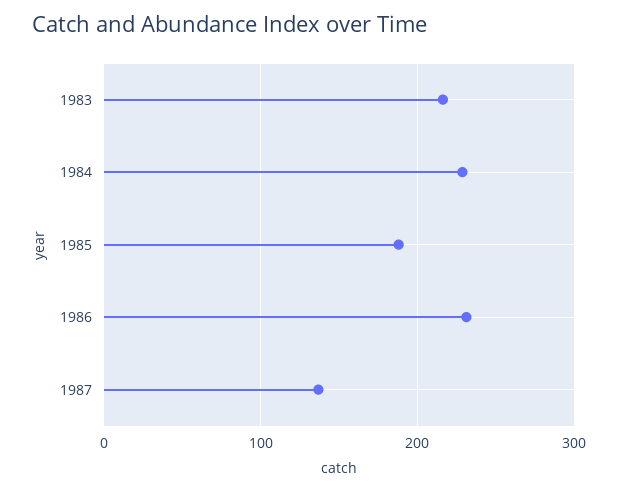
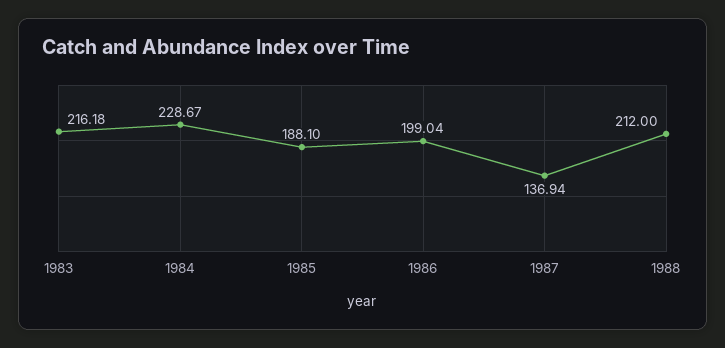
1986: 230 -> 199.04
1988: none -> 212

